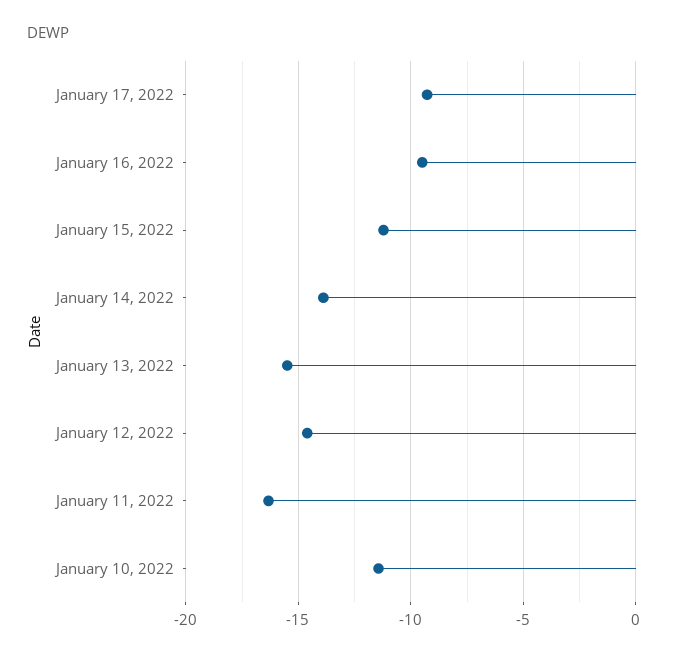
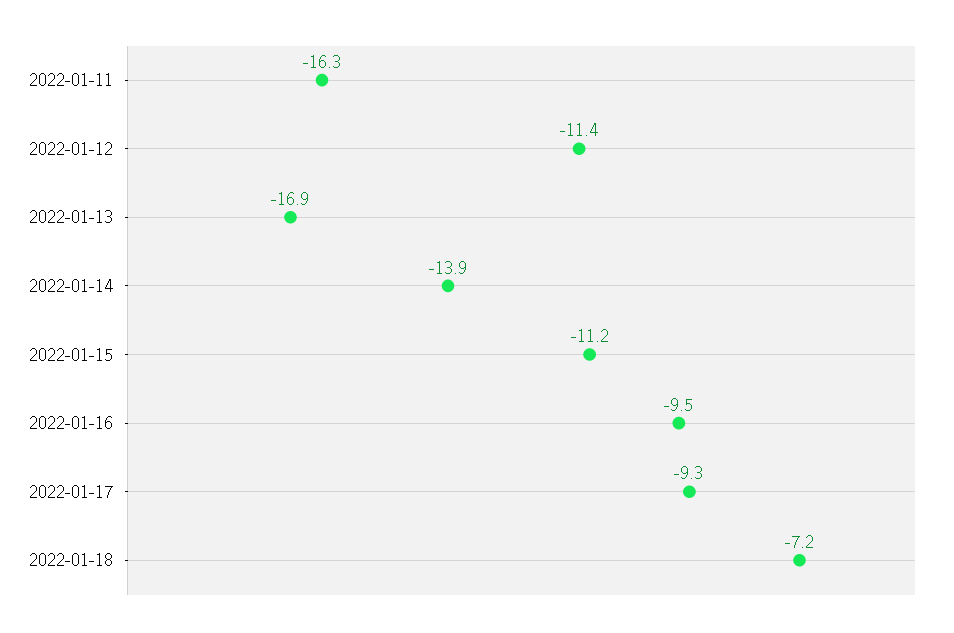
January 13, 2022: -15.5 -> -16.9
January 12, 2022: -14.5 -> -11.4
January 10, 2022: -11.5 -> none
2022-01-18: none -> -7.2

